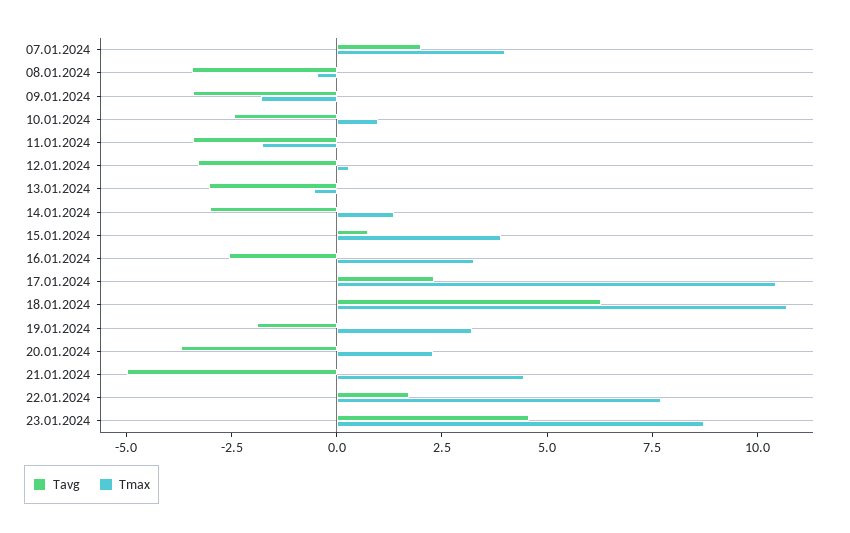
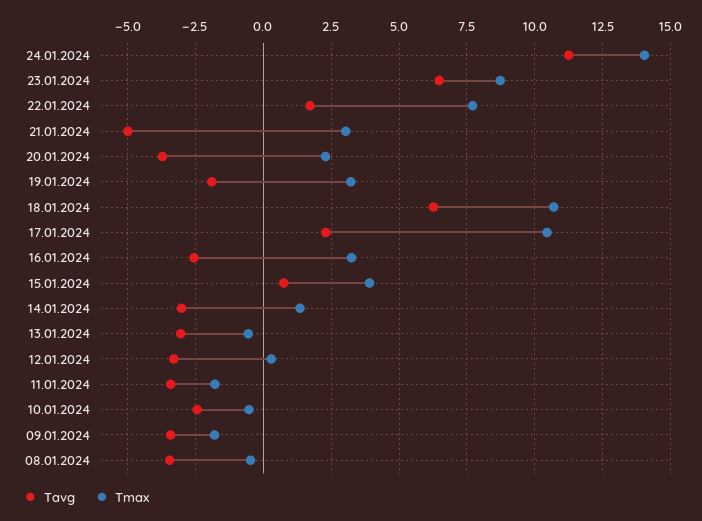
Tavg, 07.01.2024: 2 -> none
Tmax, 07.01.2024: 4 -> none
Tmax, 10.01.2024: 1 -> -0.5
Tmax, 21.01.2024: 4.5 -> 3
Tavg, 23.01.2024: 4.5 -> 6.5
Tavg, 24.01.2024: none -> 11.25
Tmax, 24.01.2024: none -> 14

